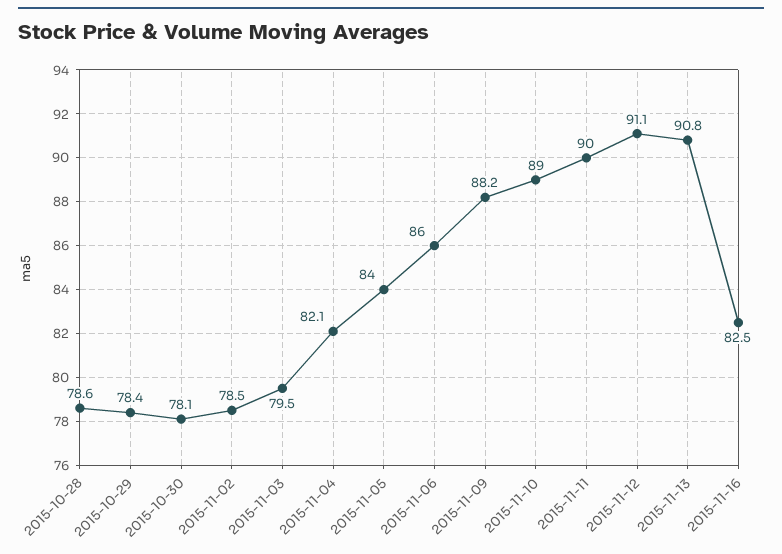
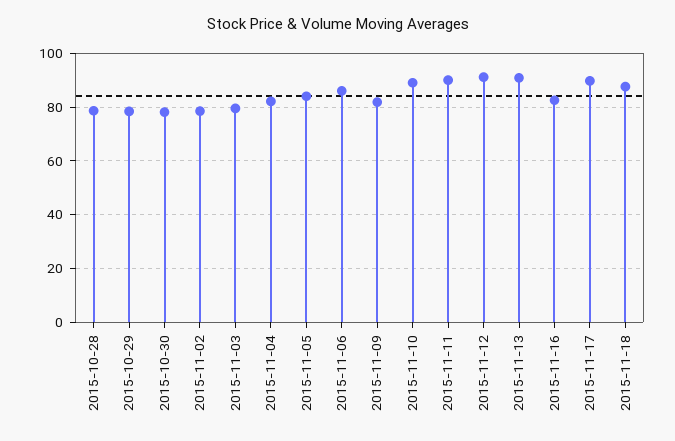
2015-11-09: 88.2 -> 82.5
2015-11-17: none -> 90
2015-11-18: none -> 87.5

